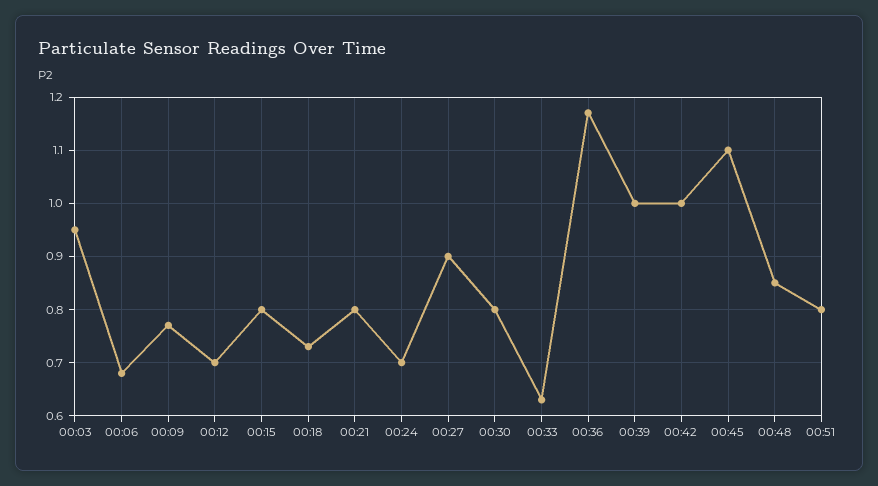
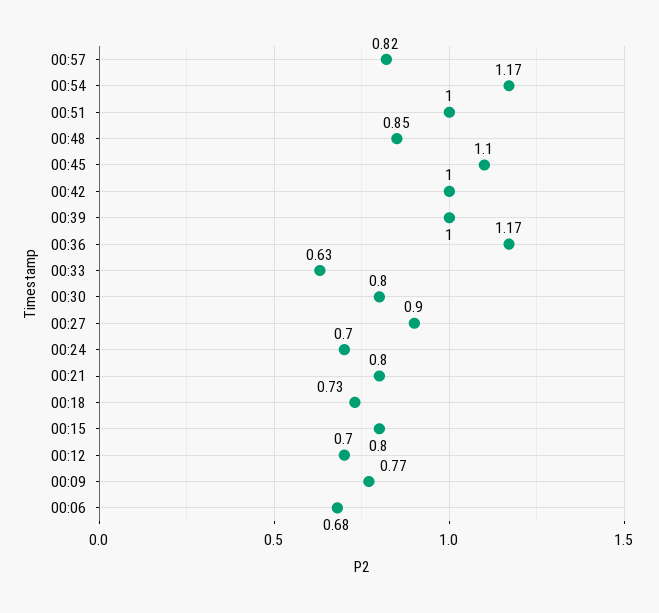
00:03: 0.95 -> none
00:51: 0.8 -> 1
00:57: none -> 0.82
00:54: none -> 1.17

